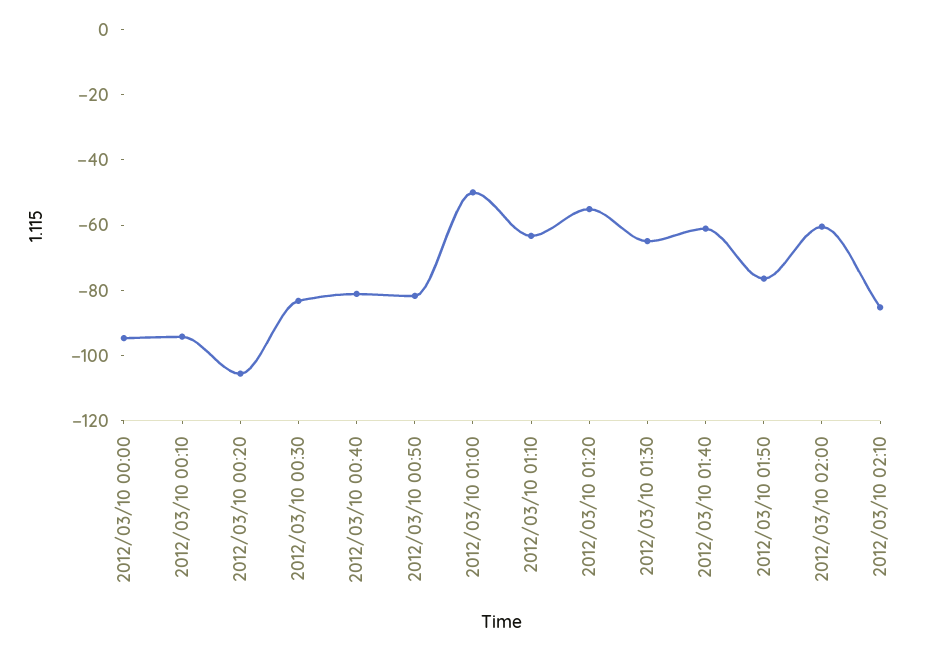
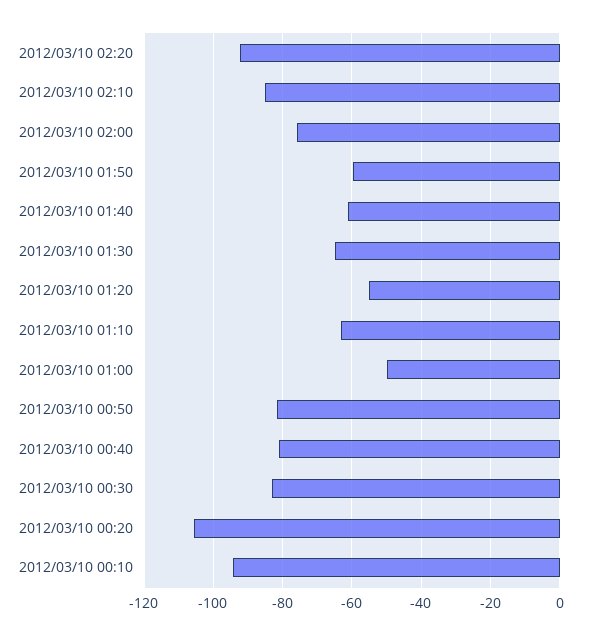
2012/03/10 00:00: -95 -> none
2012/03/10 01:50: -75 -> -60
2012/03/10 02:00: -60 -> -76
2012/03/10 02:20: none -> -92

